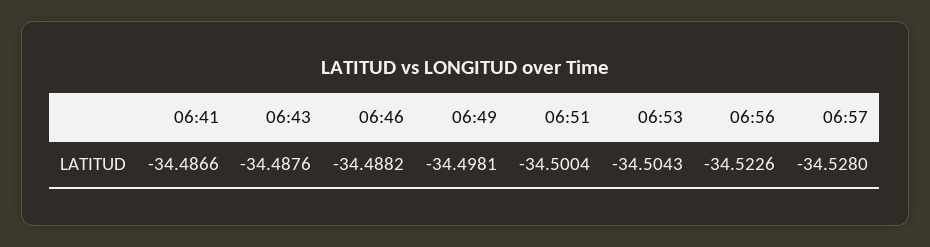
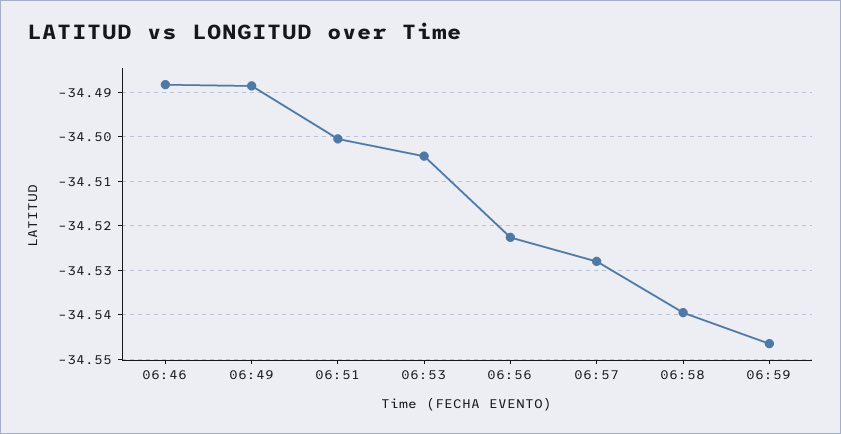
06:41: -34.4866 -> none
06:43: -34.4876 -> none
06:49: -34.4981 -> -34.488
06:58: none -> -34.54
06:59: none -> -34.546

